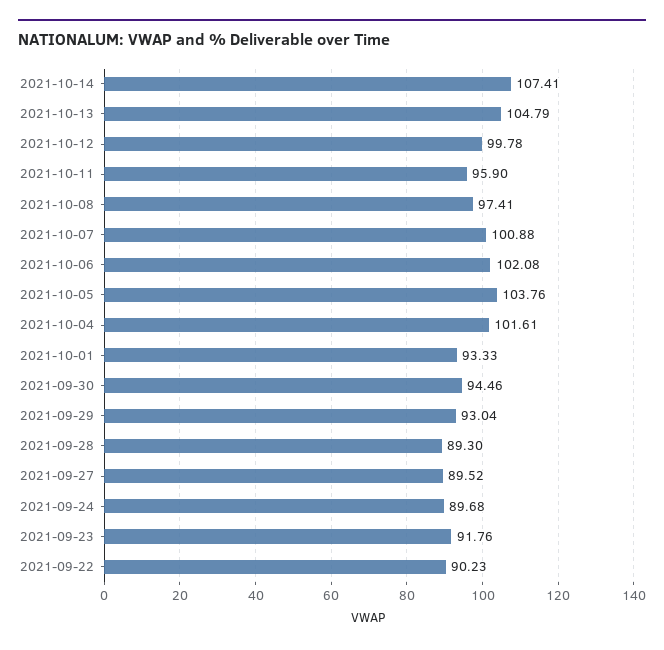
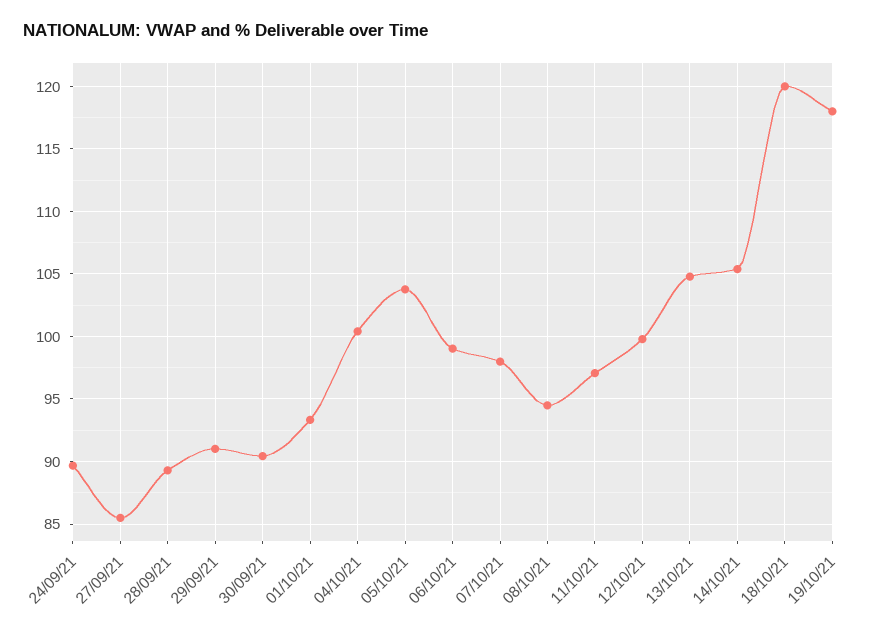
2021-10-14: 107.41 -> 105.5
2021-10-11: 95.9 -> 97
2021-10-08: 97.41 -> 94.5
2021-10-07: 100.88 -> 98
2021-10-06: 102.08 -> 99
2021-10-04: 101.61 -> 100.5
2021-09-30: 94.46 -> 90.5
2021-09-29: 93.04 -> 91
2021-09-27: 89.52 -> 85.5
2021-09-23: 91.76 -> none
2021-09-22: 90.23 -> none
18/10/21: none -> 120
19/10/21: none -> 118

